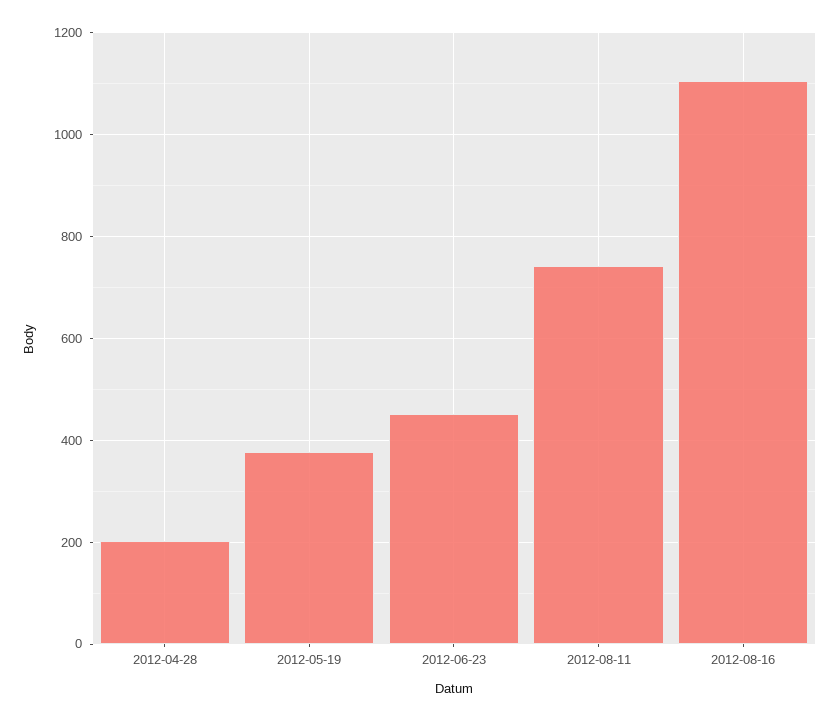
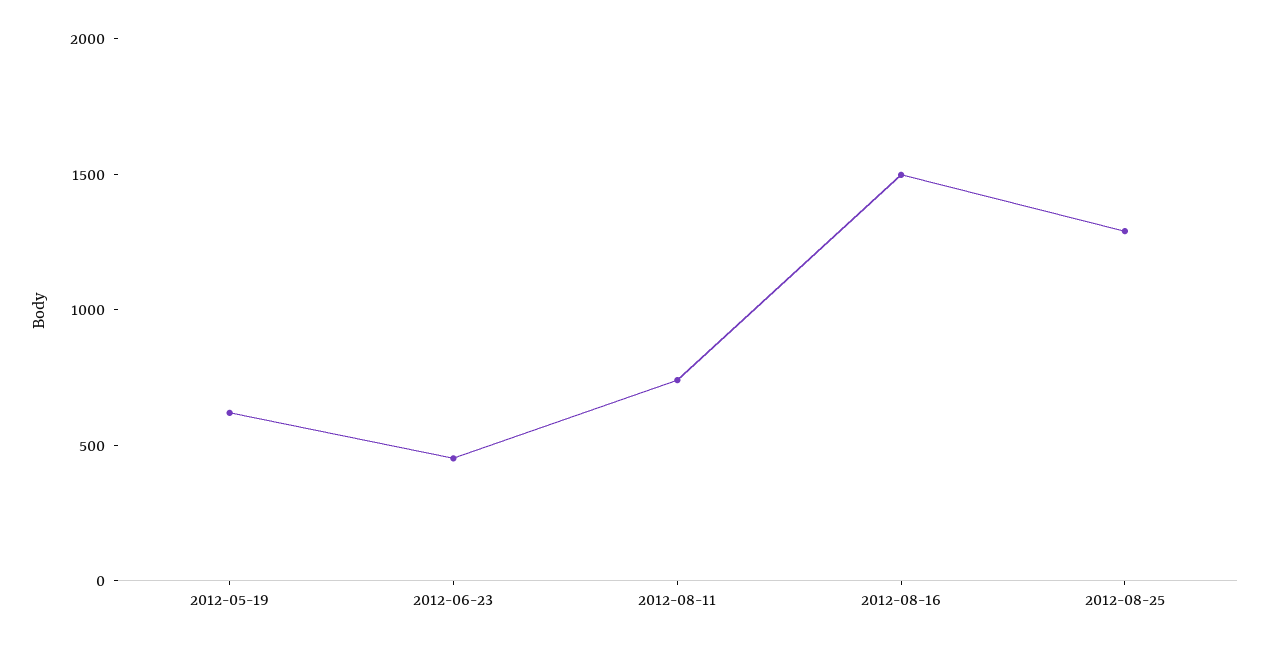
2012-04-28: 200 -> none
2012-05-19: 380 -> 600
2012-08-16: 1100 -> 1500
2012-08-25: none -> 1300

